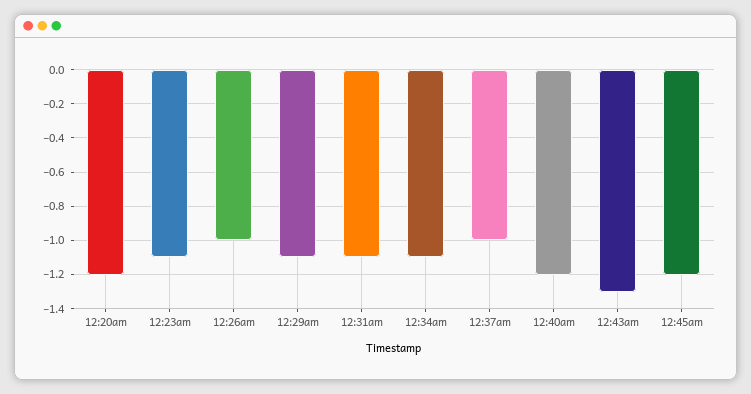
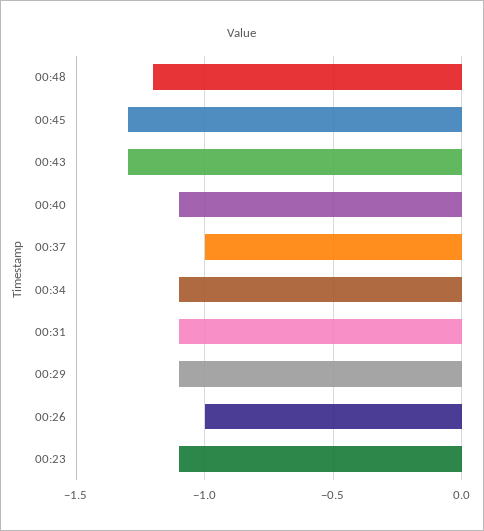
12:20am: -1.2 -> none
12:40am: -1.2 -> -1.1
12:45am: -1.2 -> -1.3
00:48: none -> -1.2

